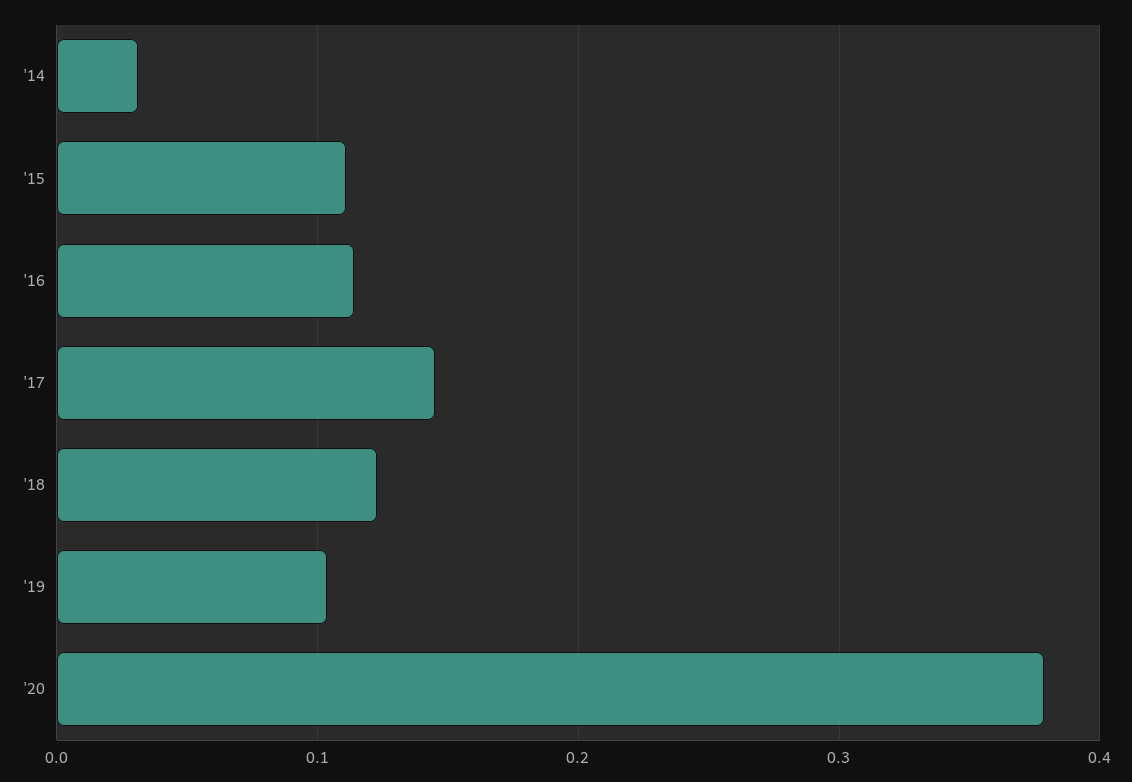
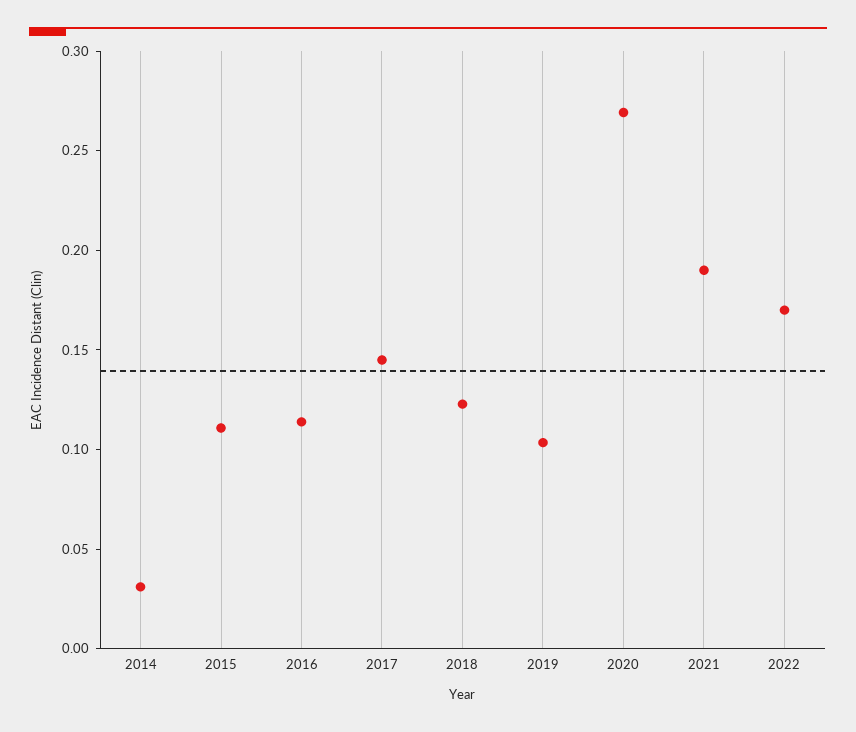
'20: 0.38 -> 0.27
2021: none -> 0.19
2022: none -> 0.17

